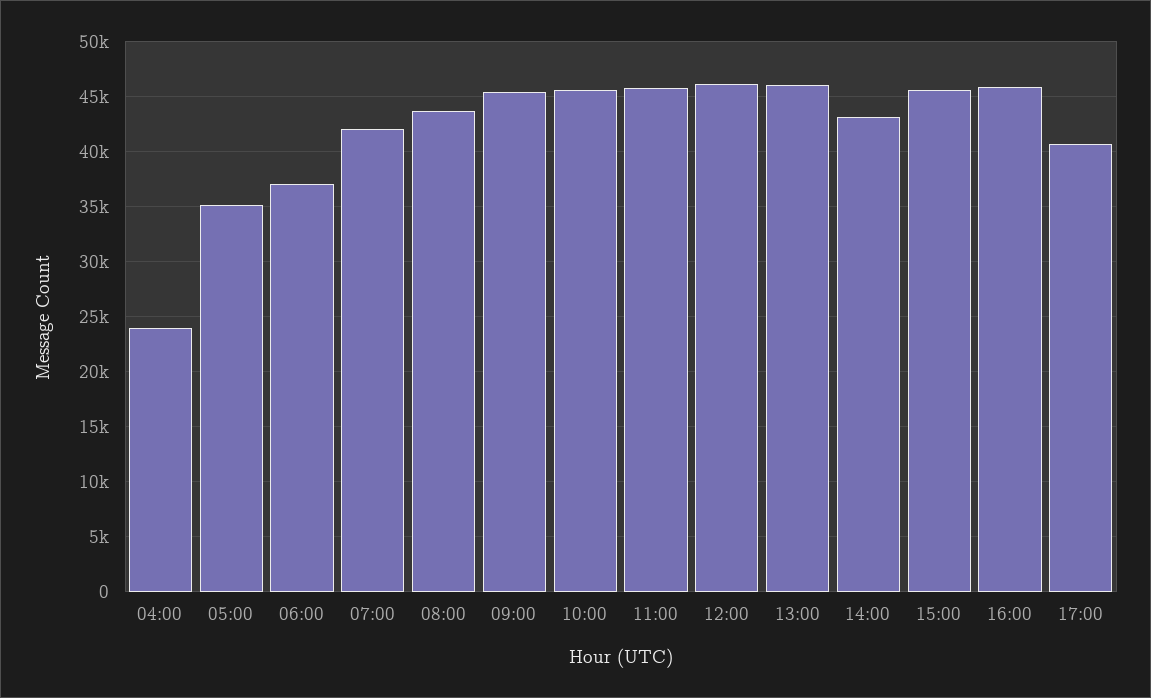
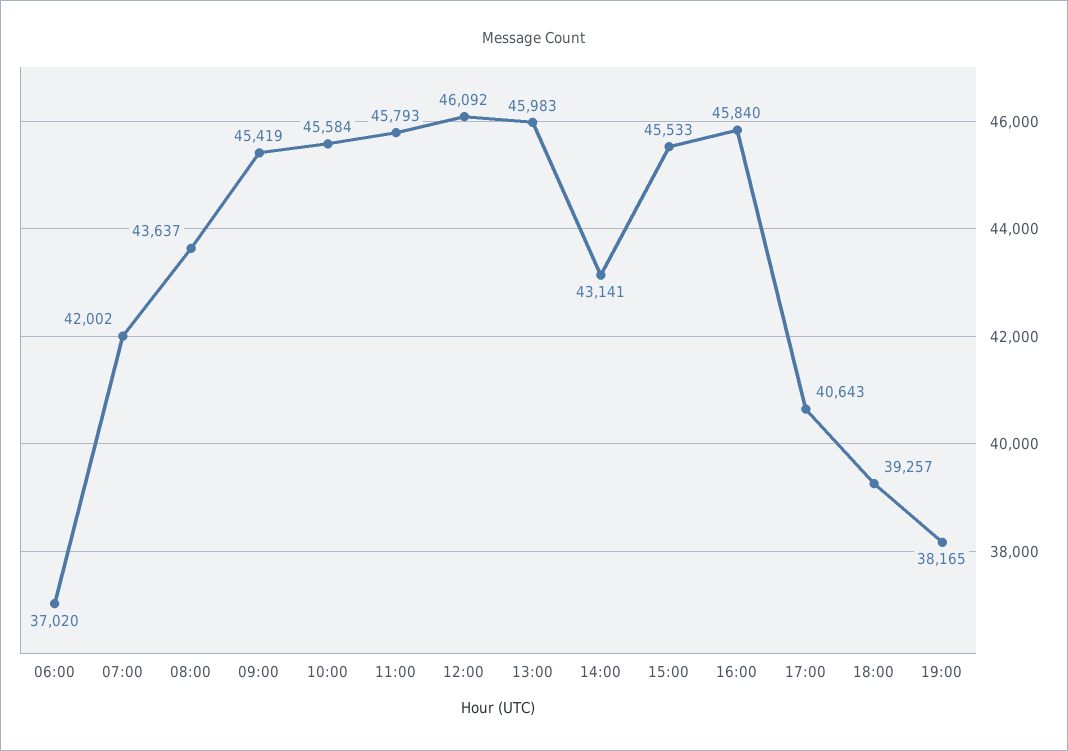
04:00: 24000 -> none
05:00: 35000 -> none
18:00: none -> 39257
19:00: none -> 38165

